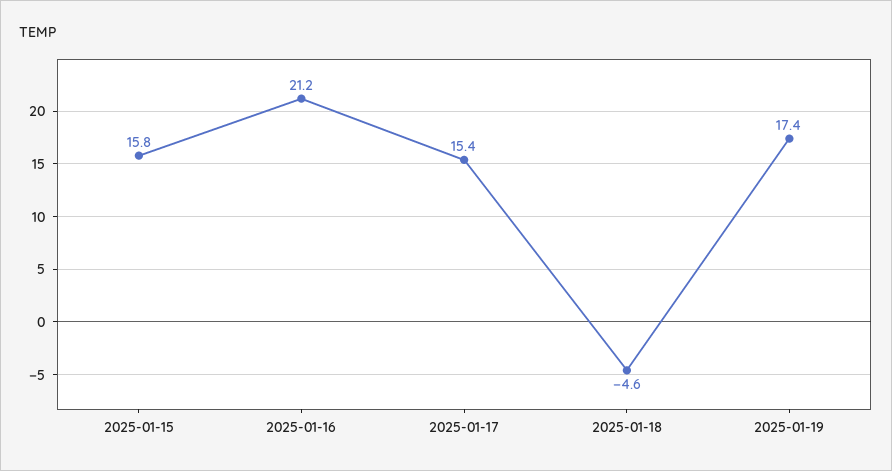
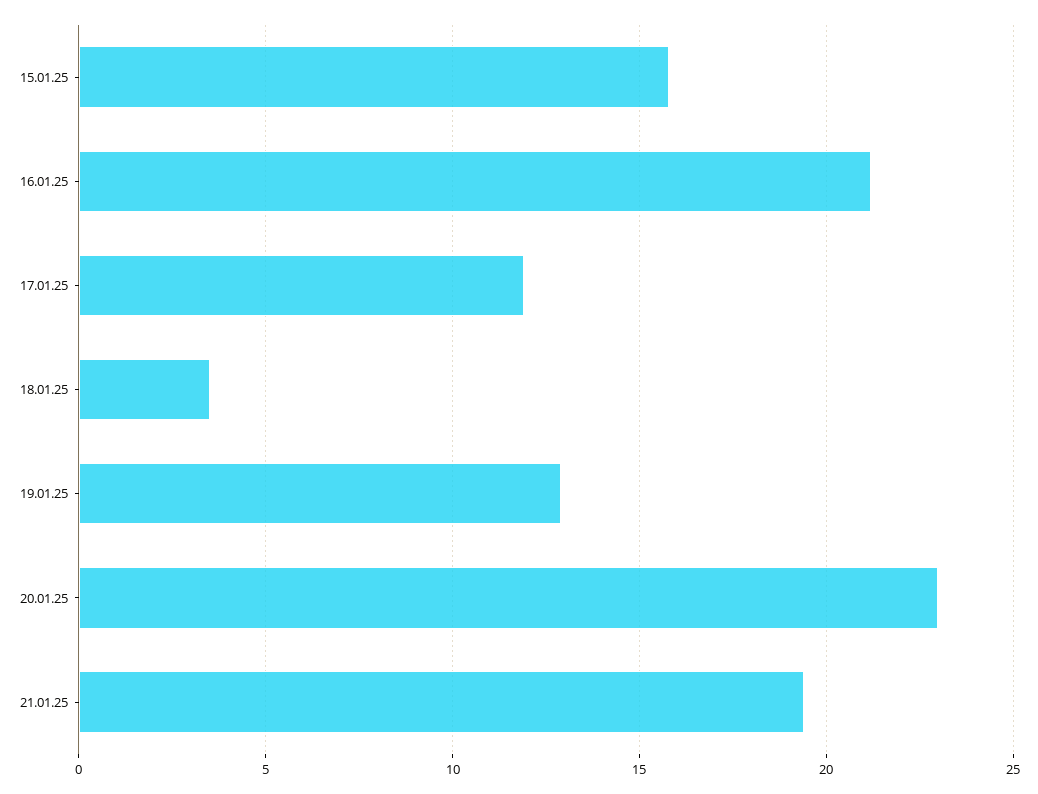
2025-01-17: 15.4 -> 12
2025-01-18: -4.6 -> 3.5
2025-01-19: 17.4 -> 13
20.01.25: none -> 23
21.01.25: none -> 19.5

